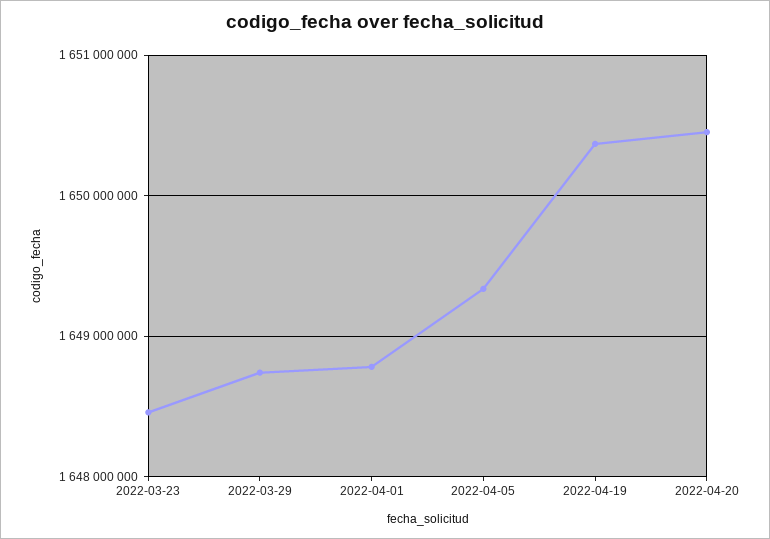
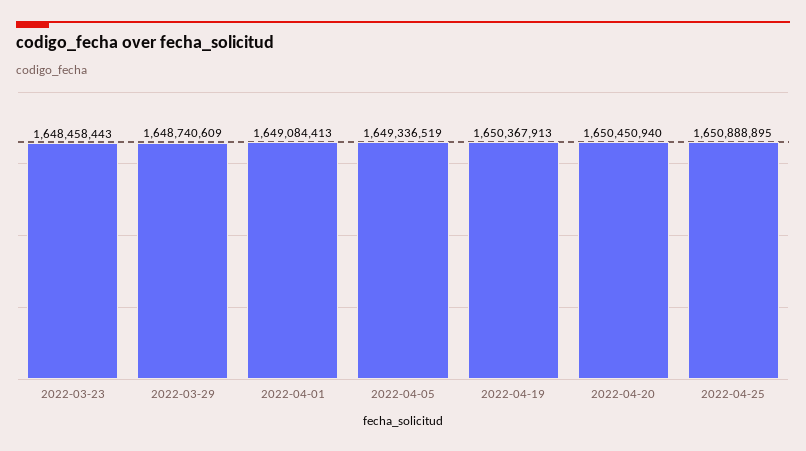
2022-04-01: 1648800000 -> 1649084413
2022-04-25: none -> 1650888895

